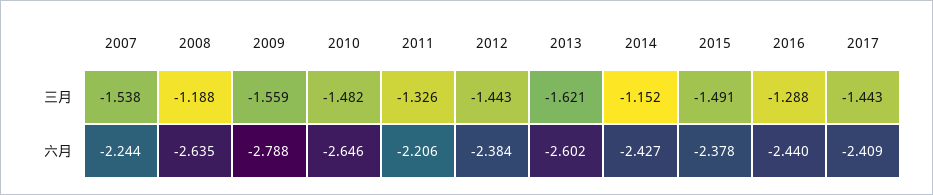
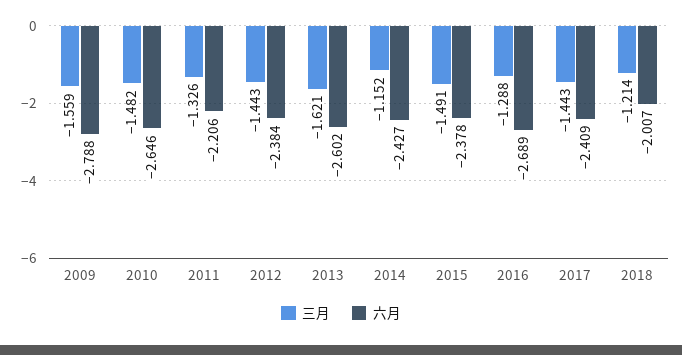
三月, 2007: -1.538 -> none
三月, 2008: -1.188 -> none
六月, 2007: -2.244 -> none
六月, 2008: -2.635 -> none
六月, 2016: -2.44 -> -2.689
三月, 2018: none -> -1.214
六月, 2018: none -> -2.007

